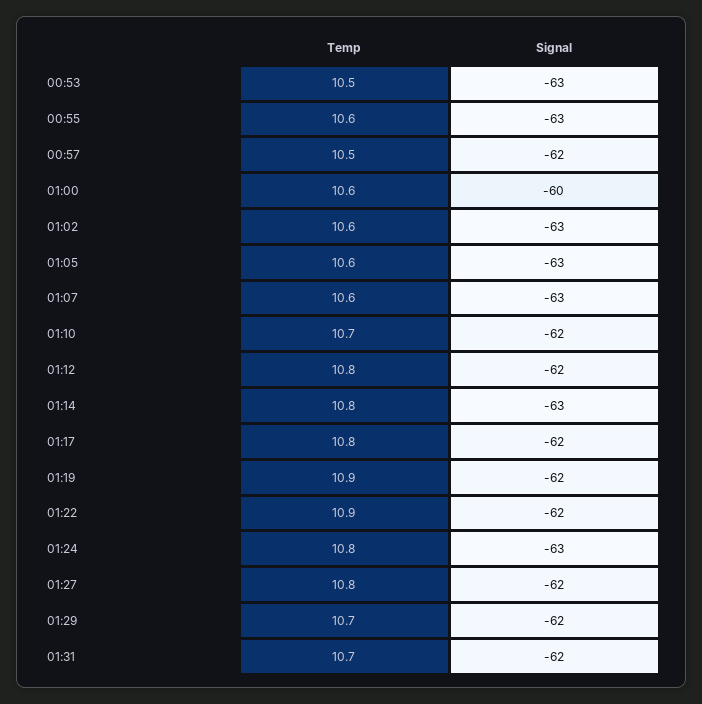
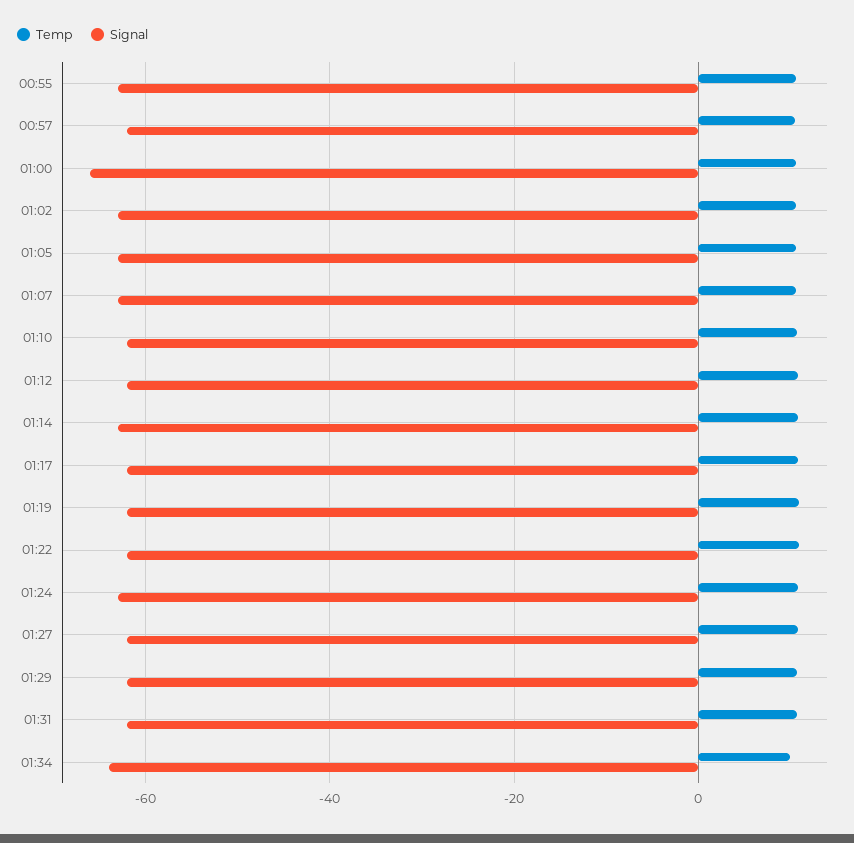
Temp, 00:53: 10.5 -> none
Signal, 00:53: -63 -> none
Signal, 01:00: -60 -> -66
Temp, 01:34: none -> 10
Signal, 01:34: none -> -64

